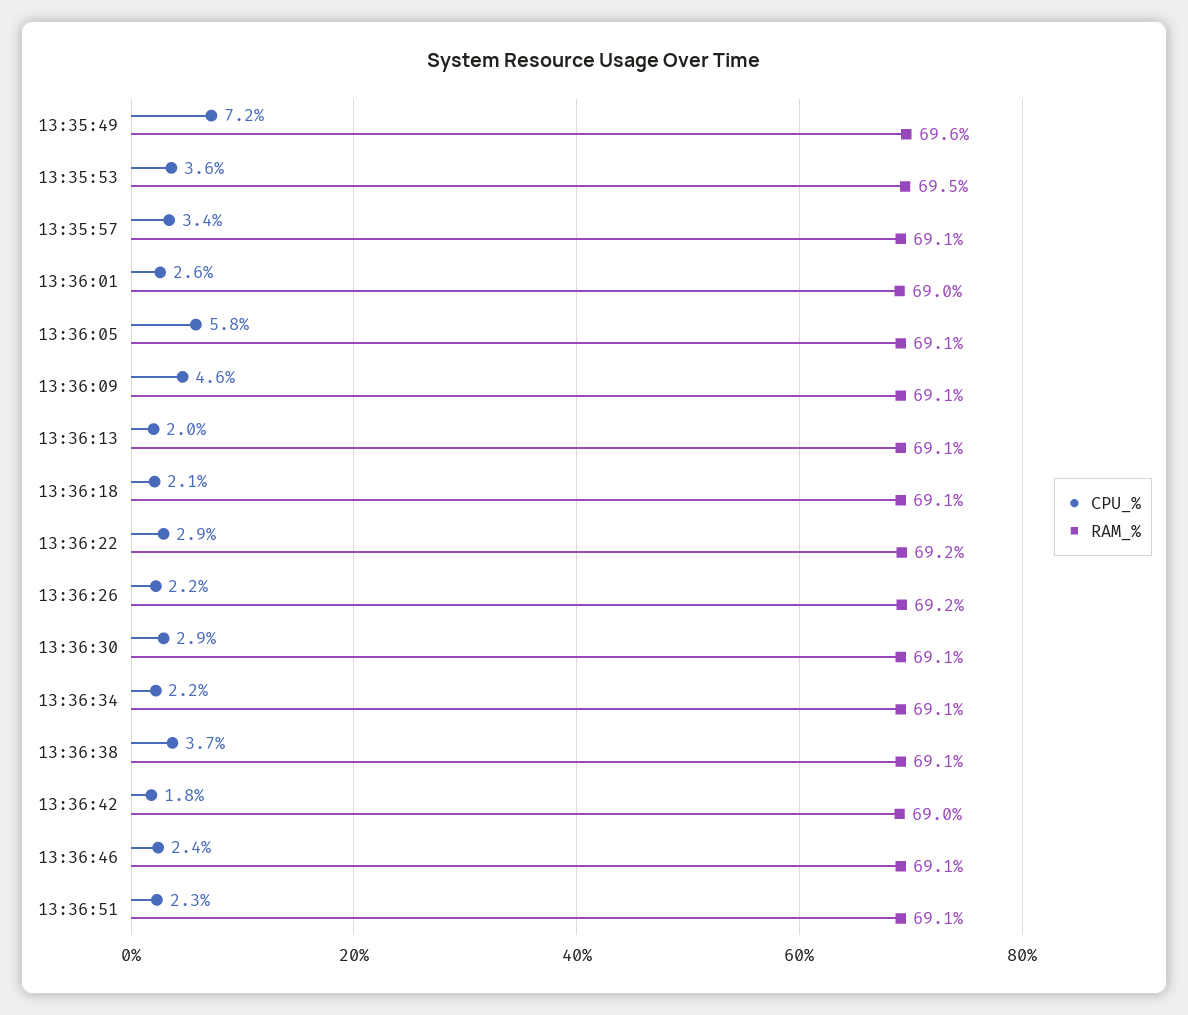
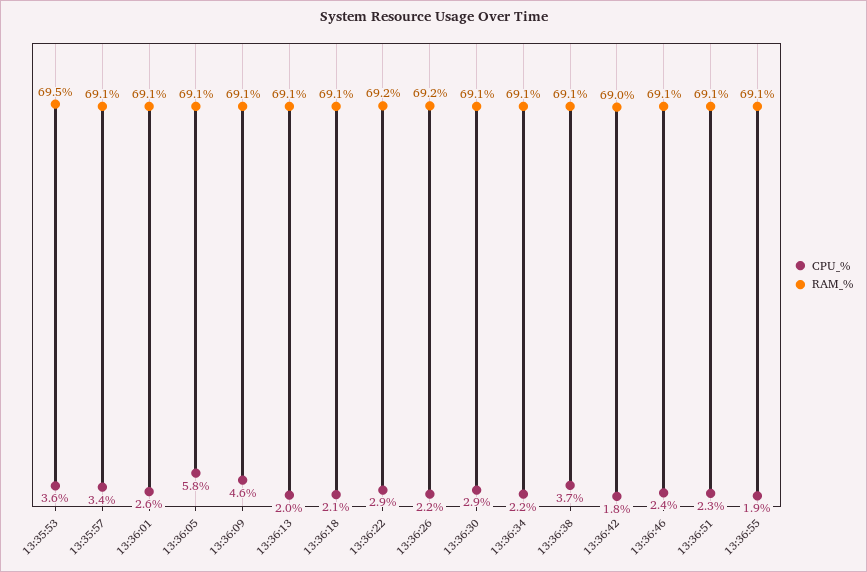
CPU_%, 13:35:49: 7.2 -> none
RAM_%, 13:35:49: 69.6 -> none
RAM_%, 13:36:01: 69 -> 69.1
CPU_%, 13:36:55: none -> 1.9
RAM_%, 13:36:55: none -> 69.1

